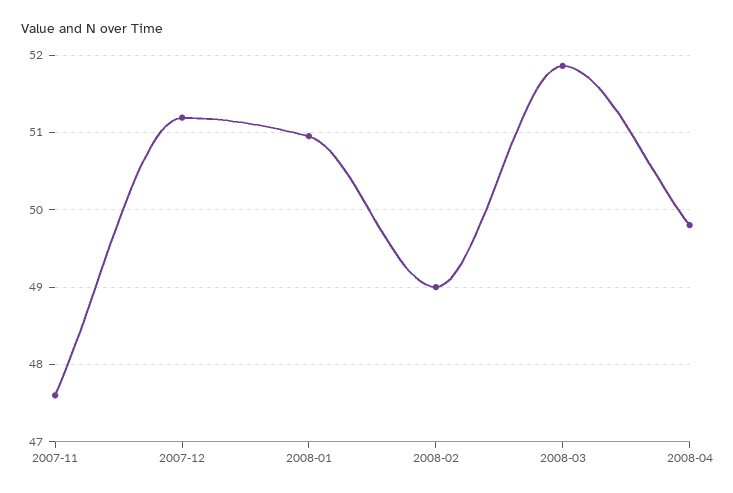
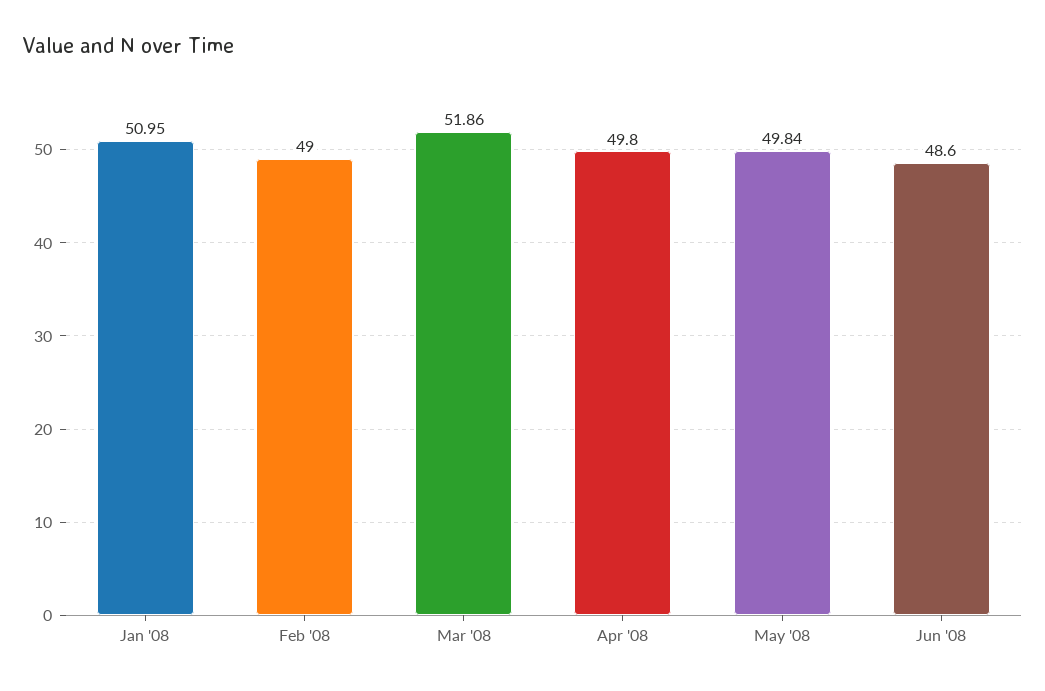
2007-11: 47.6 -> none
2007-12: 51.2 -> none
May '08: none -> 49.84
Jun '08: none -> 48.6

